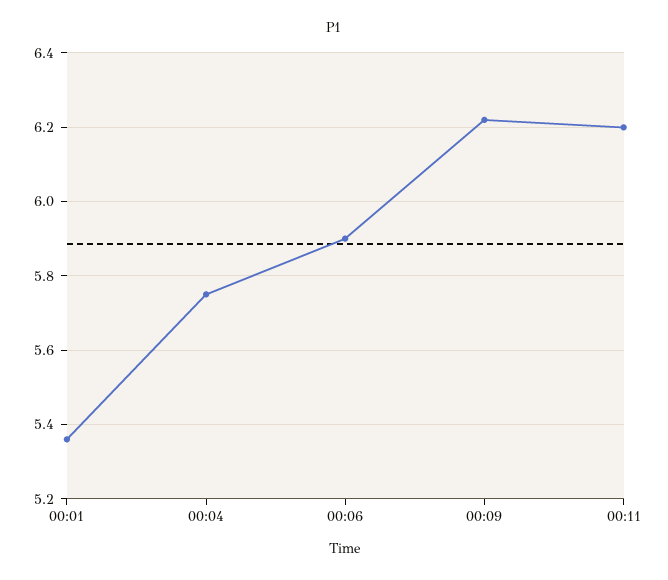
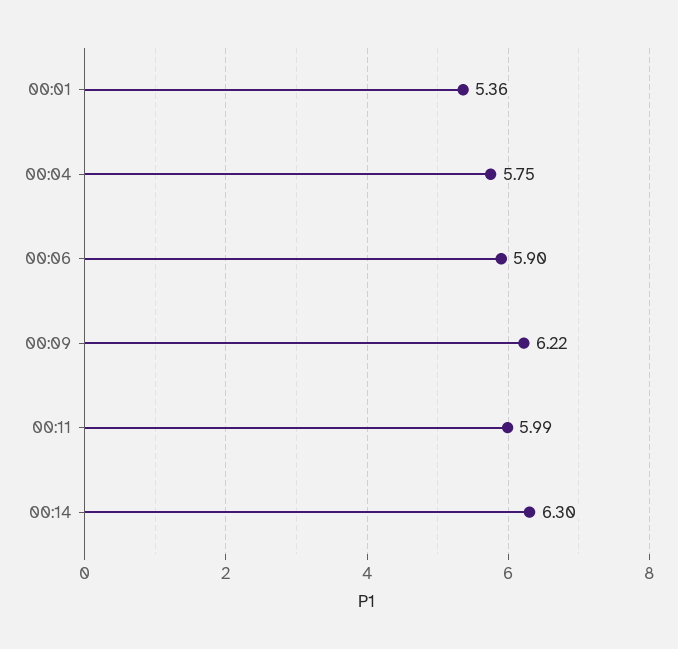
00:11: 6.2 -> 5.99
00:14: none -> 6.3

